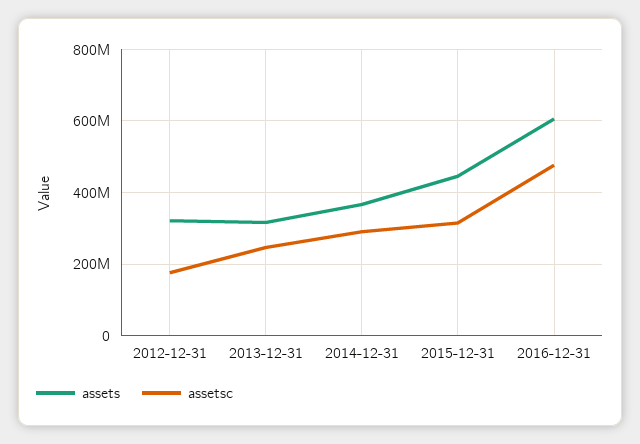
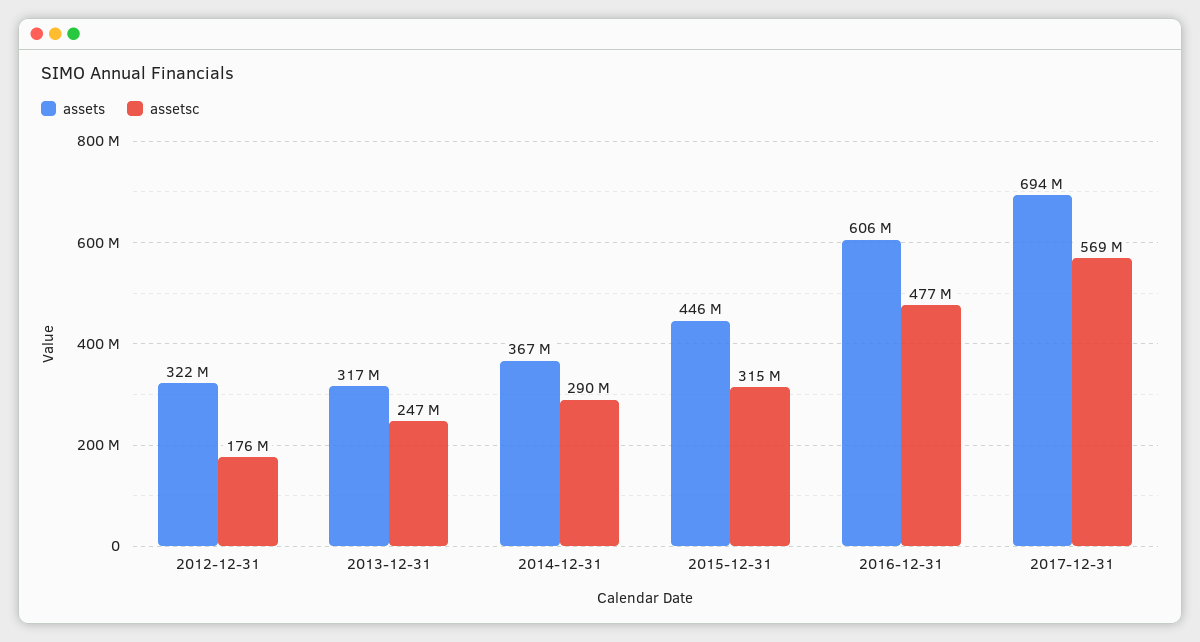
assets, 2017-12-31: none -> 694000000
assetsc, 2017-12-31: none -> 569000000

